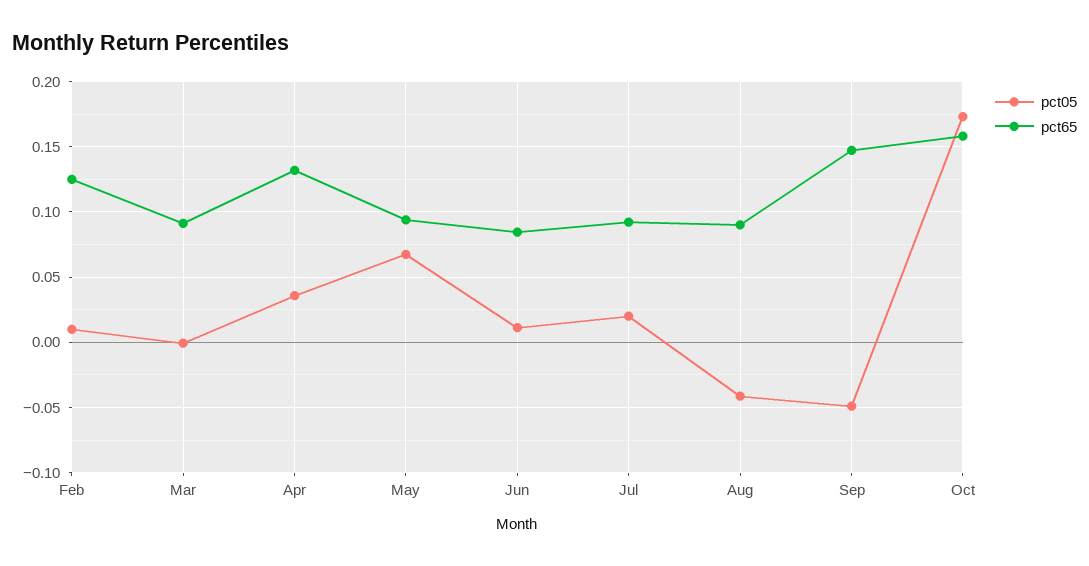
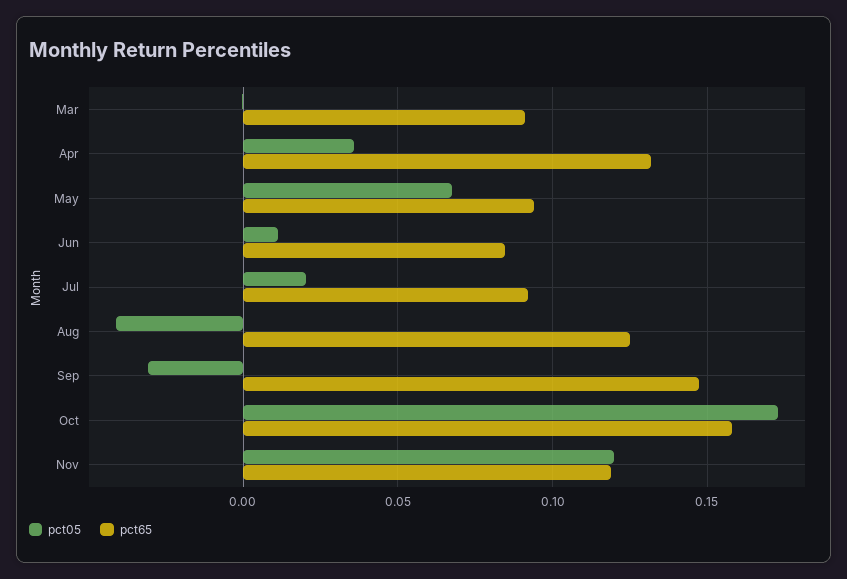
pct05, Feb: 0.01 -> none
pct65, Feb: 0.125 -> none
pct65, Aug: 0.09 -> 0.125
pct05, Sep: -0.05 -> -0.03
pct05, Nov: none -> 0.12
pct65, Nov: none -> 0.12

